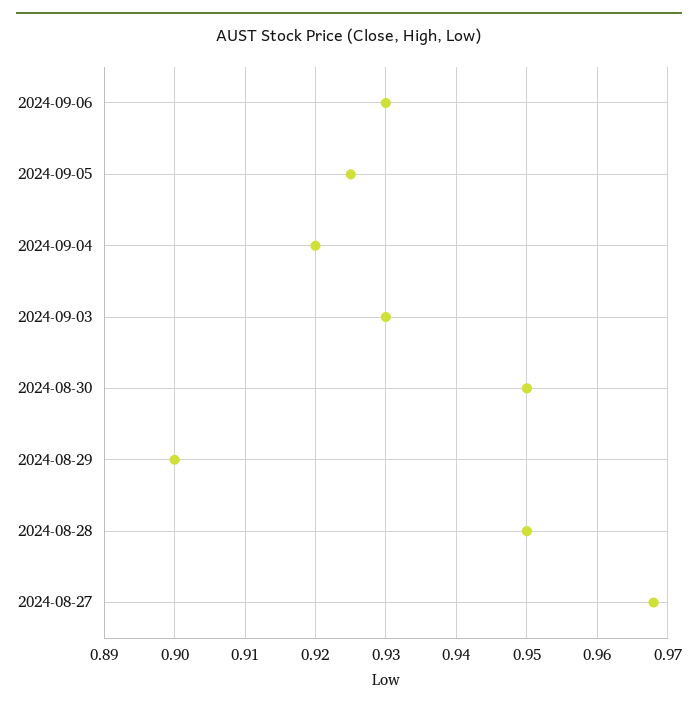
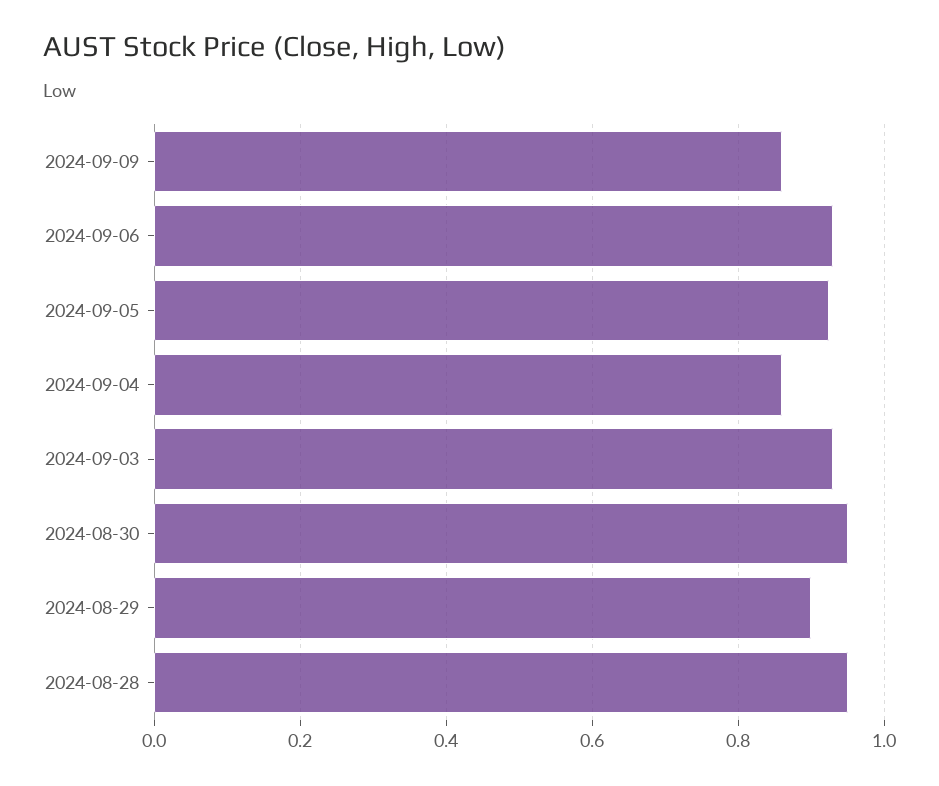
2024-09-04: 0.92 -> 0.86
2024-08-27: 0.968 -> none
2024-09-09: none -> 0.86

